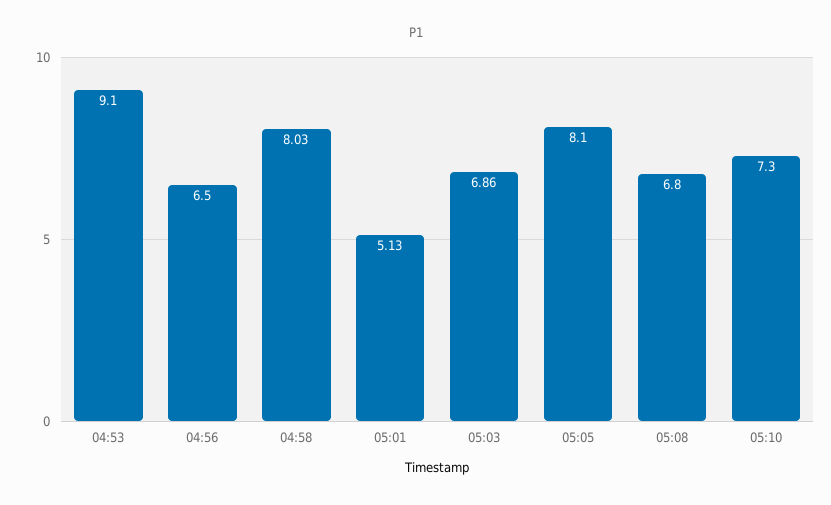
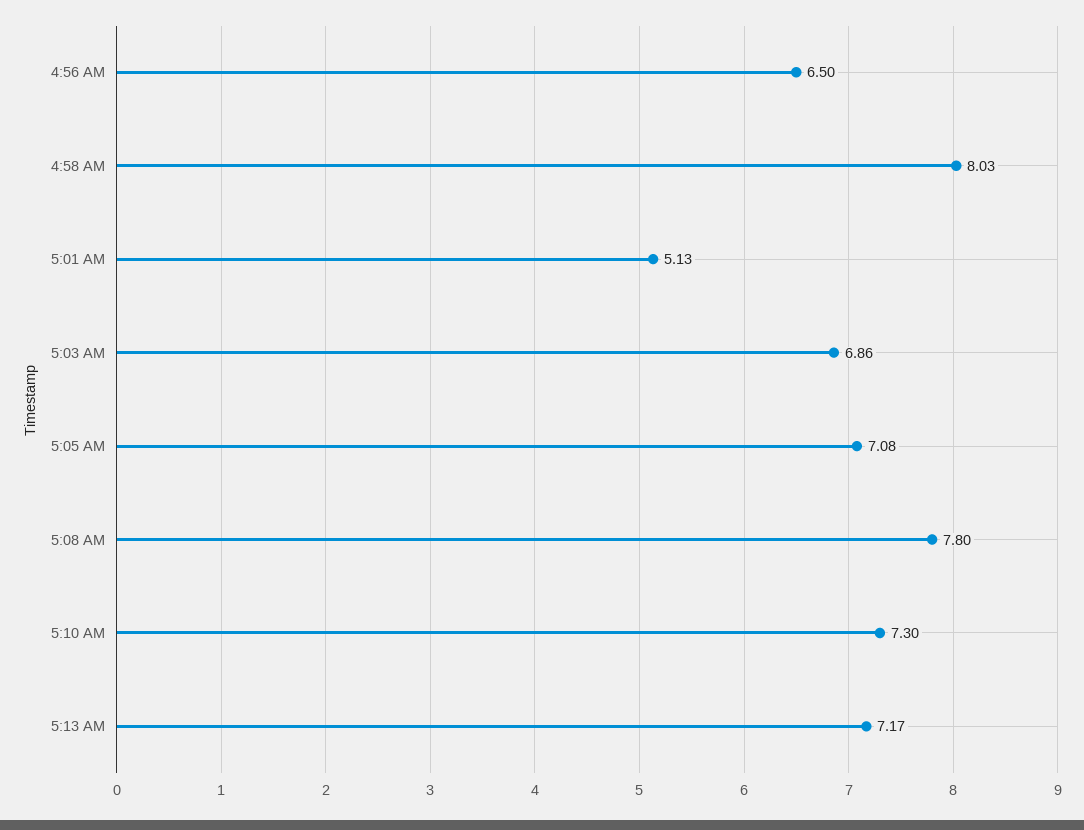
04:53: 9.1 -> none
05:05: 8.1 -> 7.08
05:08: 6.8 -> 7.8
5:13 AM: none -> 7.17

